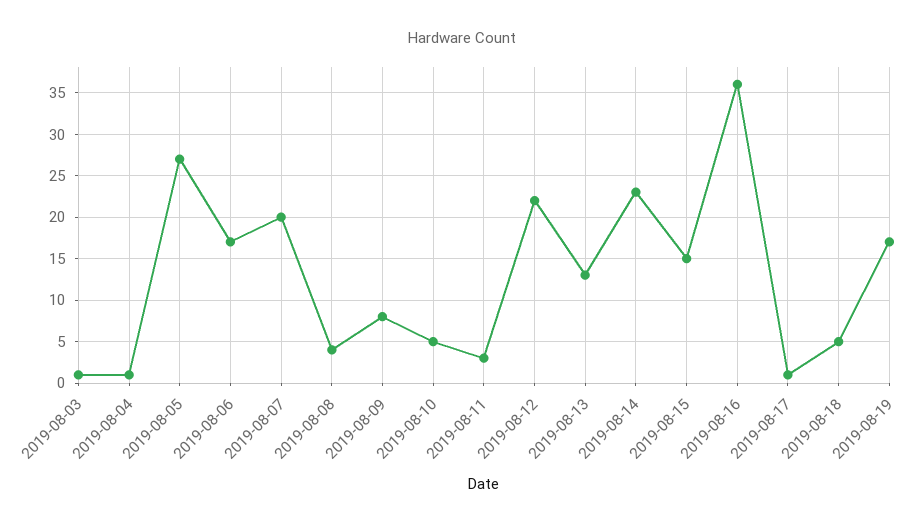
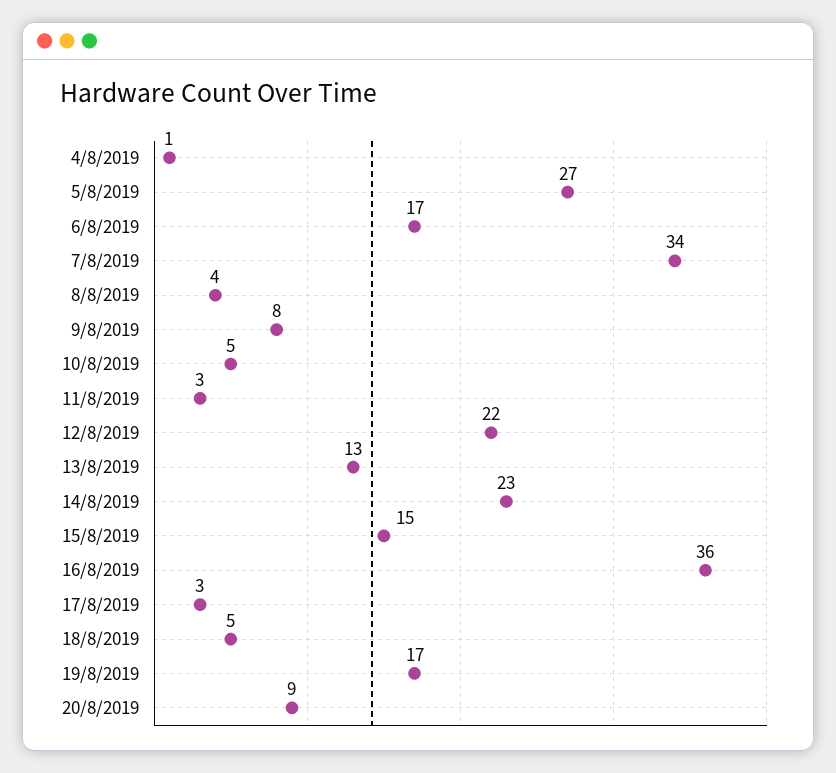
2019-08-03: 1 -> none
2019-08-07: 20 -> 34
2019-08-17: 1 -> 3
20/8/2019: none -> 9

